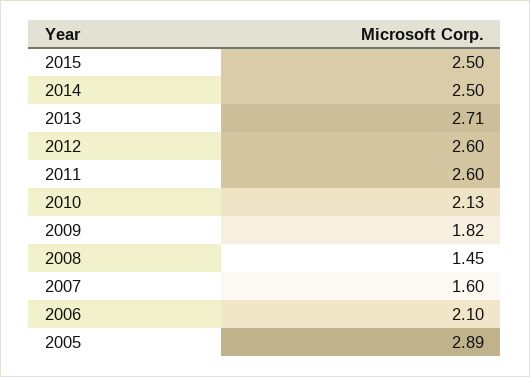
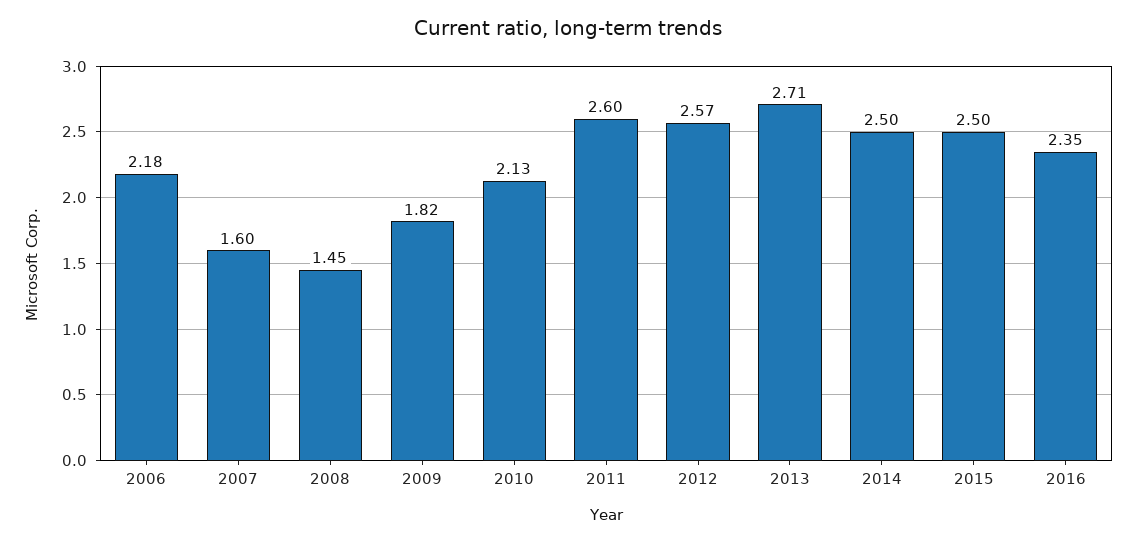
2012: 2.6 -> 2.57
2006: 2.1 -> 2.18
2005: 2.89 -> none
2016: none -> 2.35

